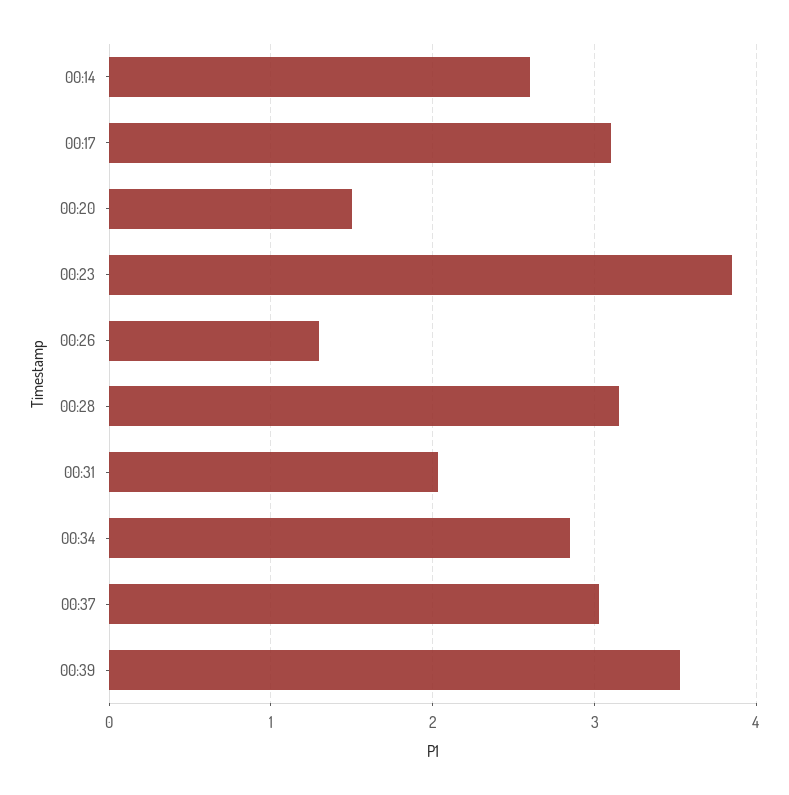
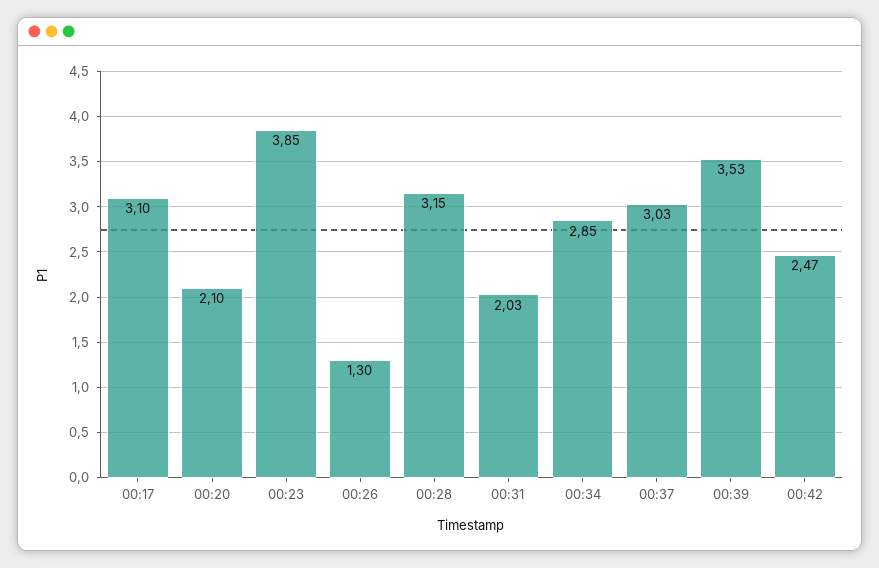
00:14: 2.6 -> none
00:20: 1.5 -> 2.1
00:42: none -> 2.47

